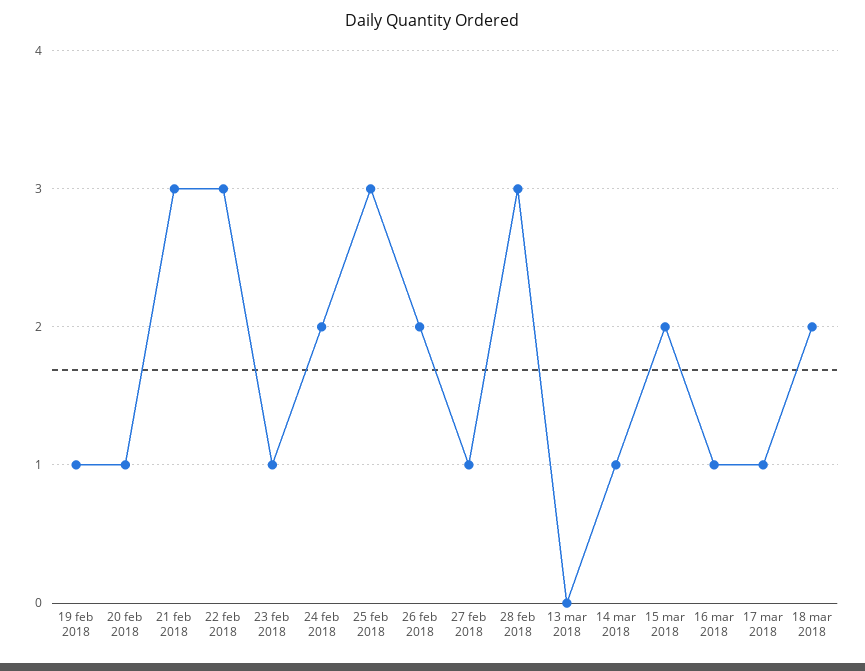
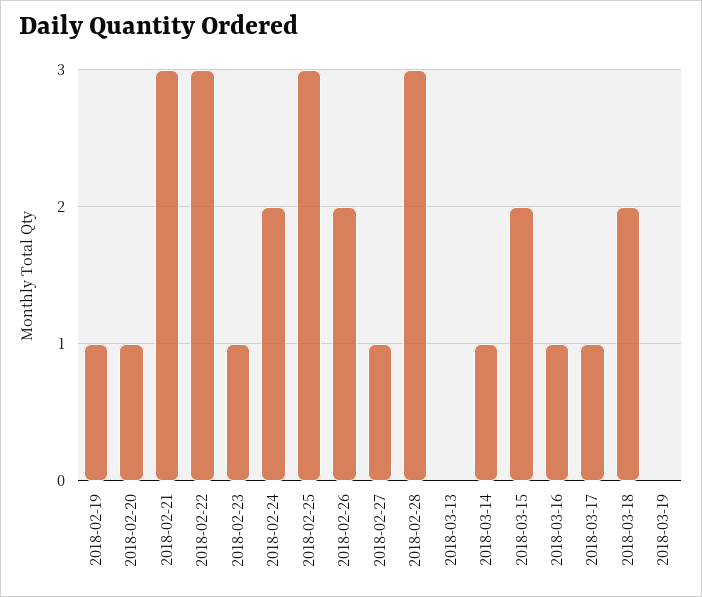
2018-03-19: none -> 0

